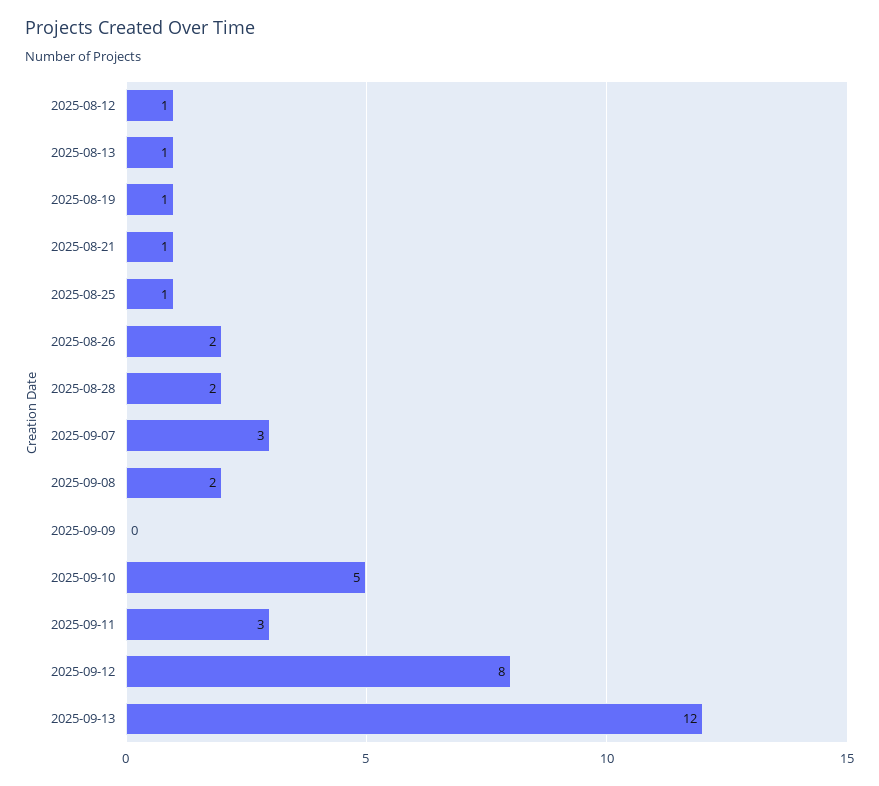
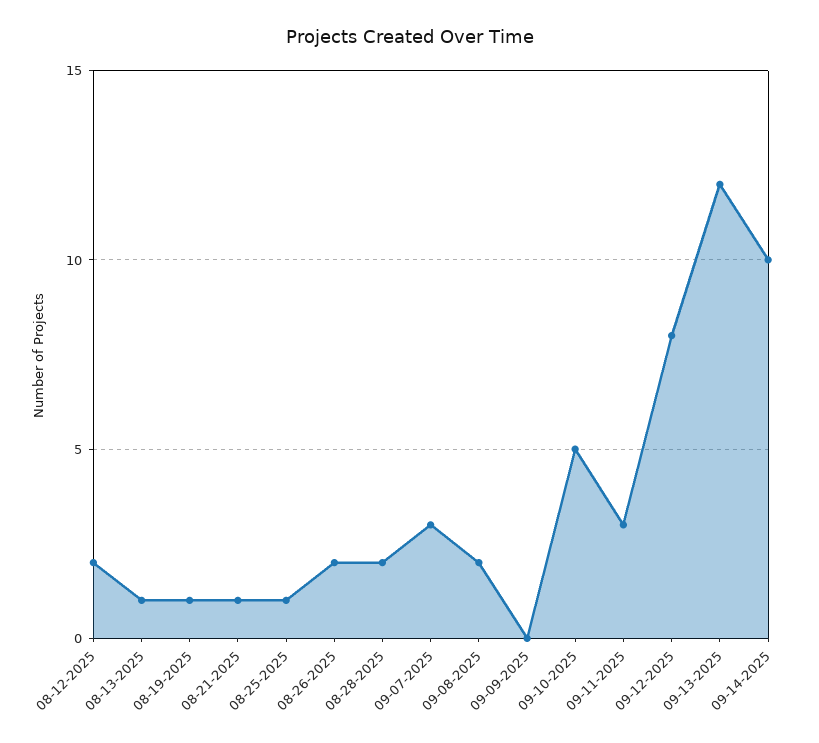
2025-08-12: 1 -> 2
09-14-2025: none -> 10

